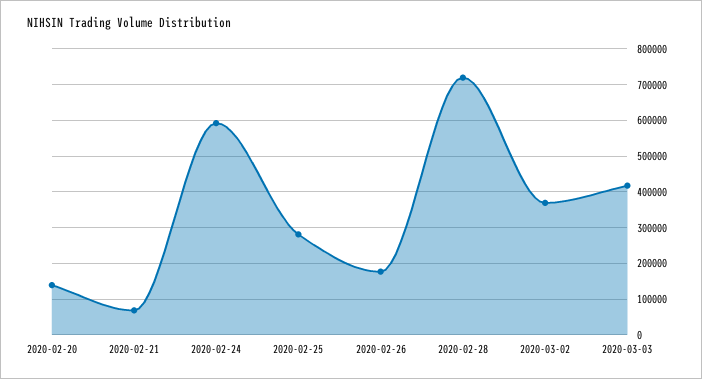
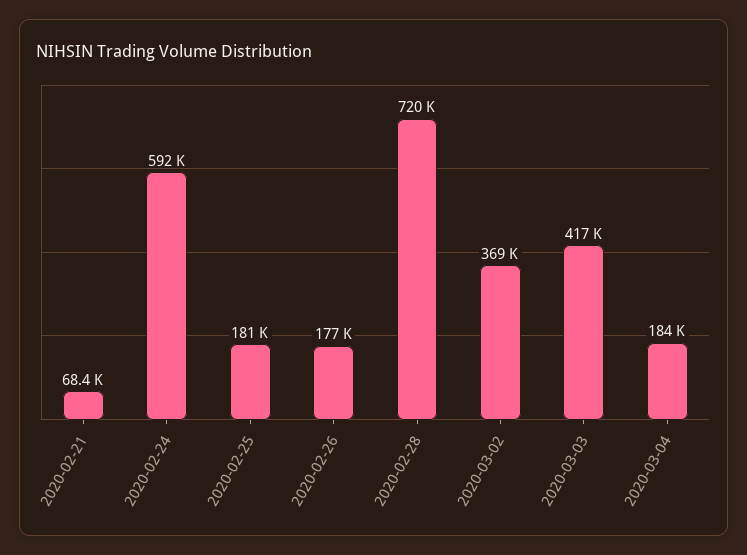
2020-02-20: 140000 -> none
2020-02-25: 280000 -> 181000
2020-03-04: none -> 184000

